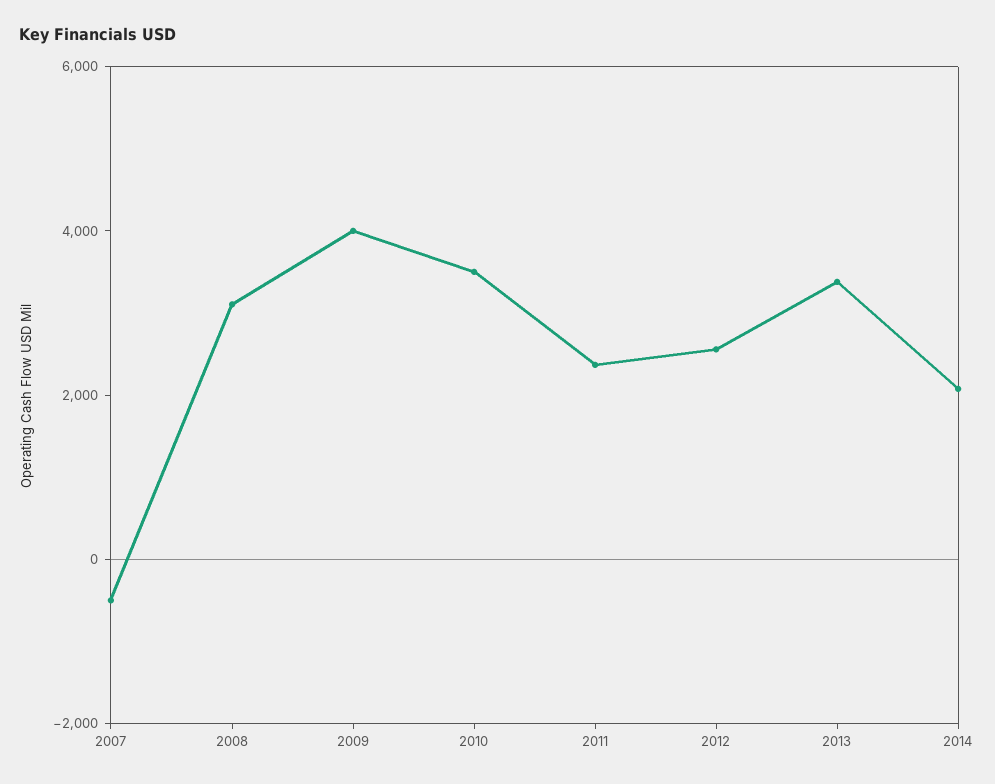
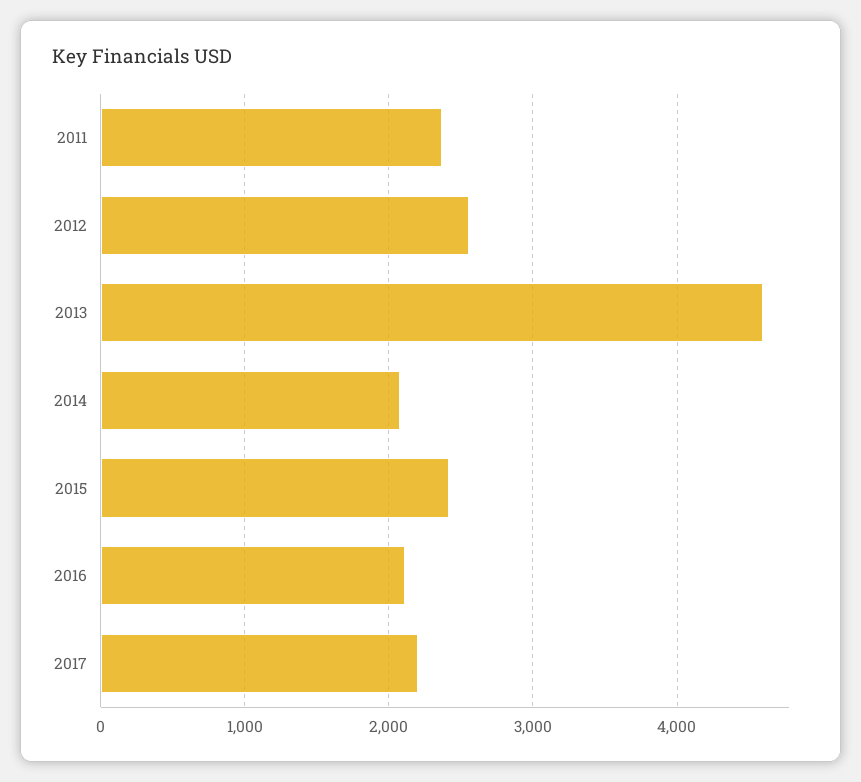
2007: -500 -> none
2008: 3000 -> none
2009: 4000 -> none
2010: 3500 -> none
2013: 3500 -> 4600
2015: none -> 2400
2016: none -> 2100
2017: none -> 2200

